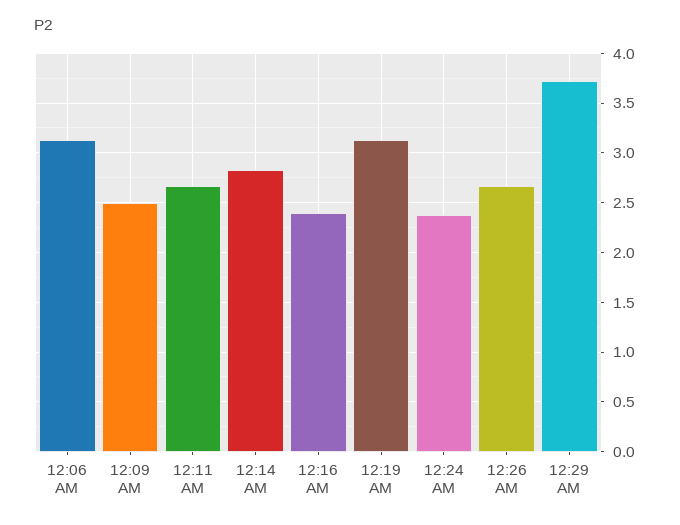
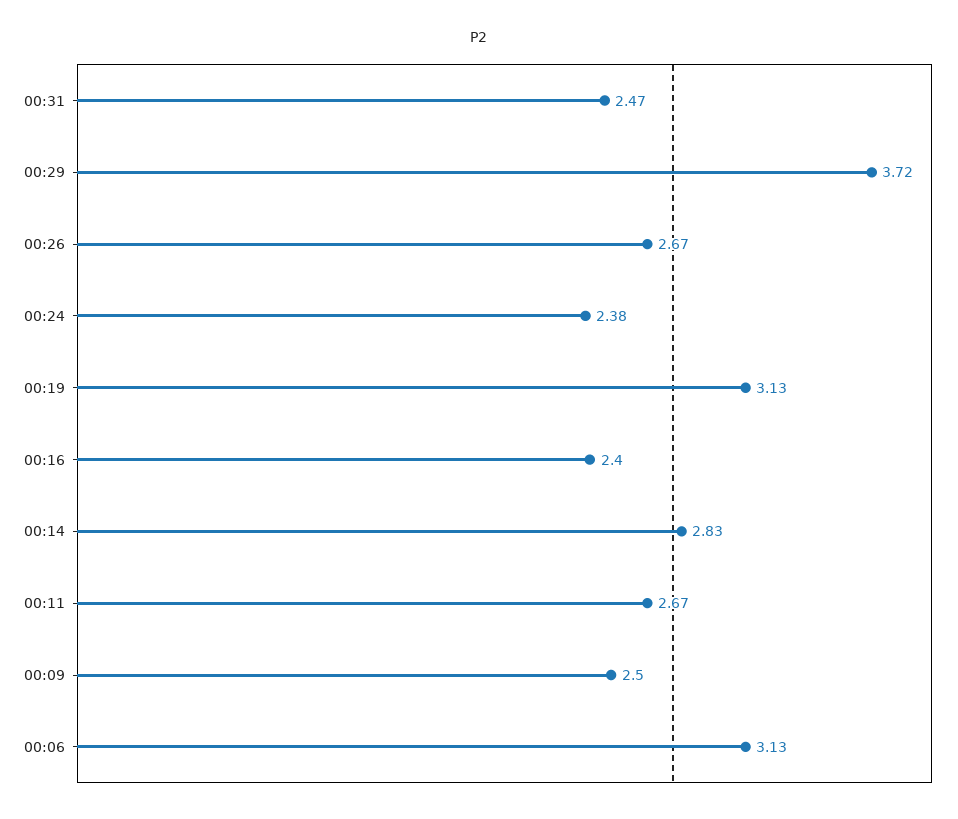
00:31: none -> 2.47

